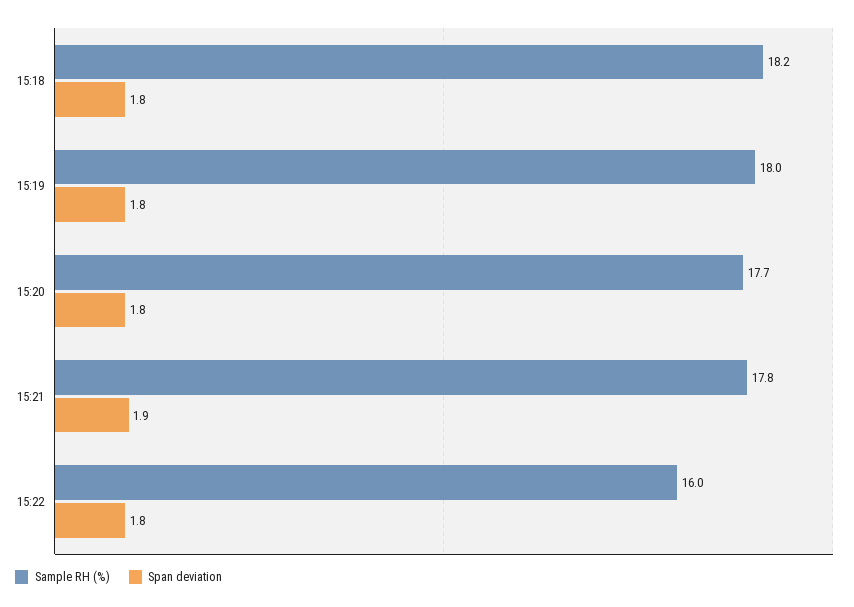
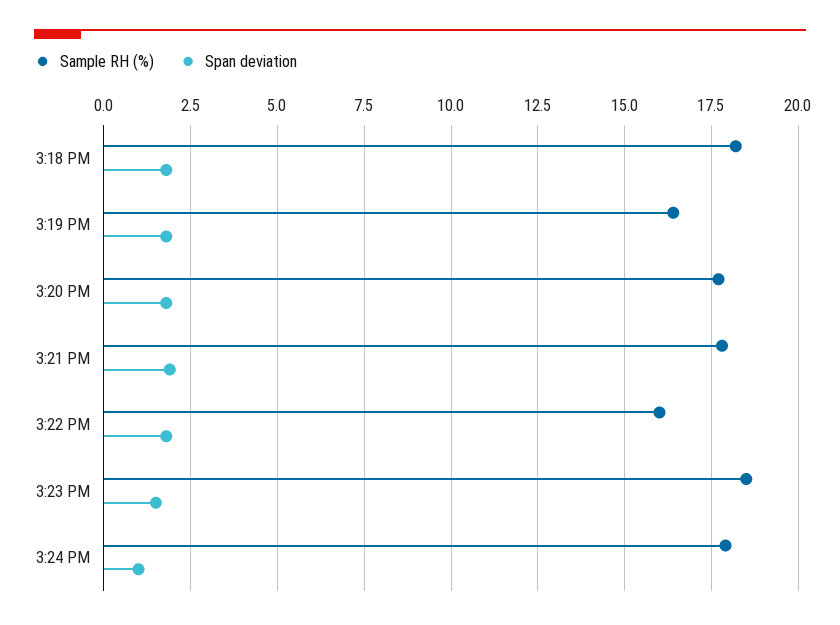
Sample RH (%), 15:19: 18 -> 16.5
Sample RH (%), 3:23 PM: none -> 18.5
Span deviation, 3:23 PM: none -> 1.5
Sample RH (%), 3:24 PM: none -> 18
Span deviation, 3:24 PM: none -> 1

